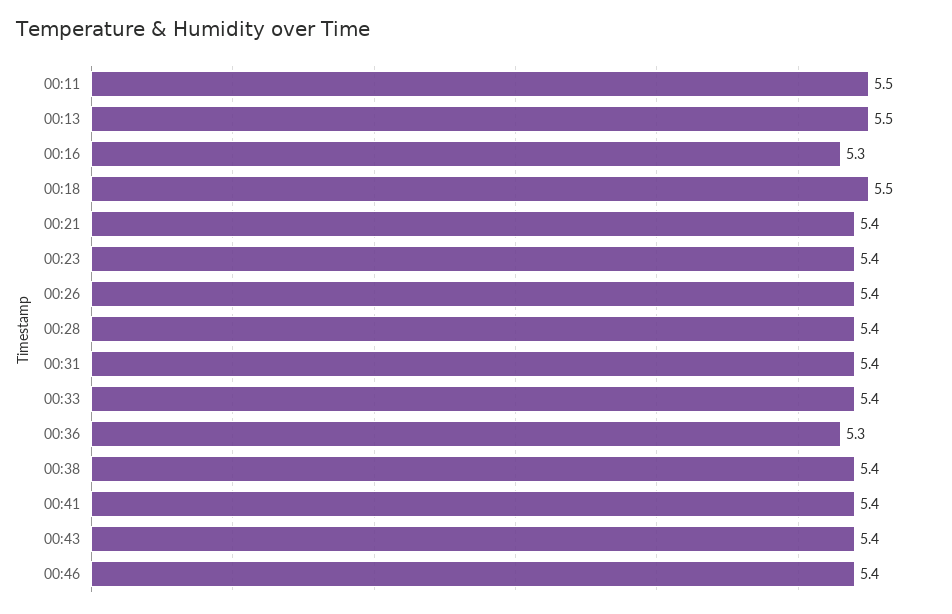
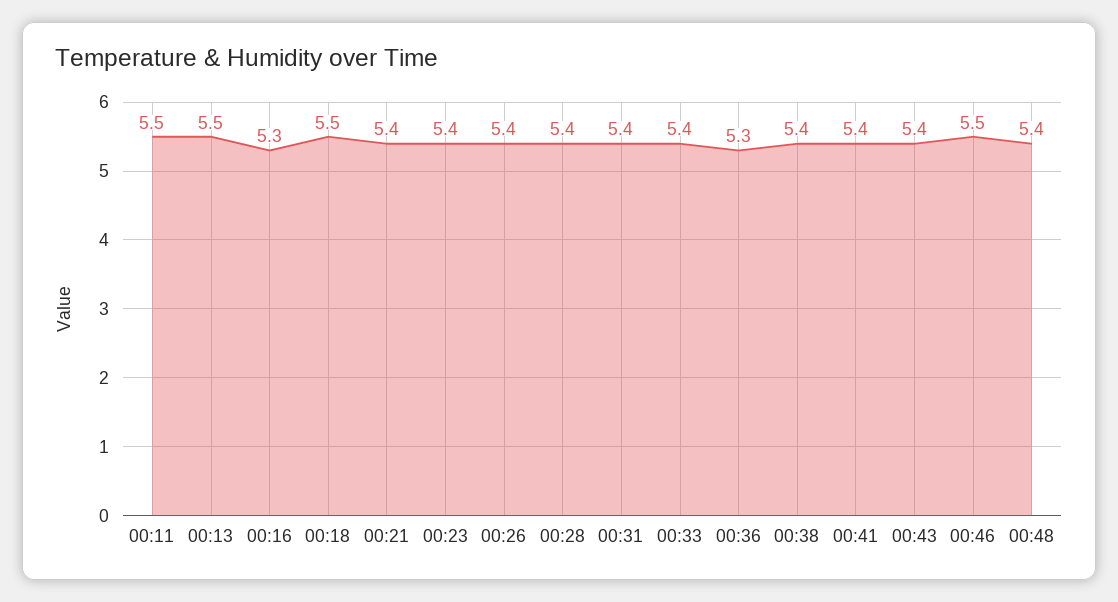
00:46: 5.4 -> 5.5
00:48: none -> 5.4

